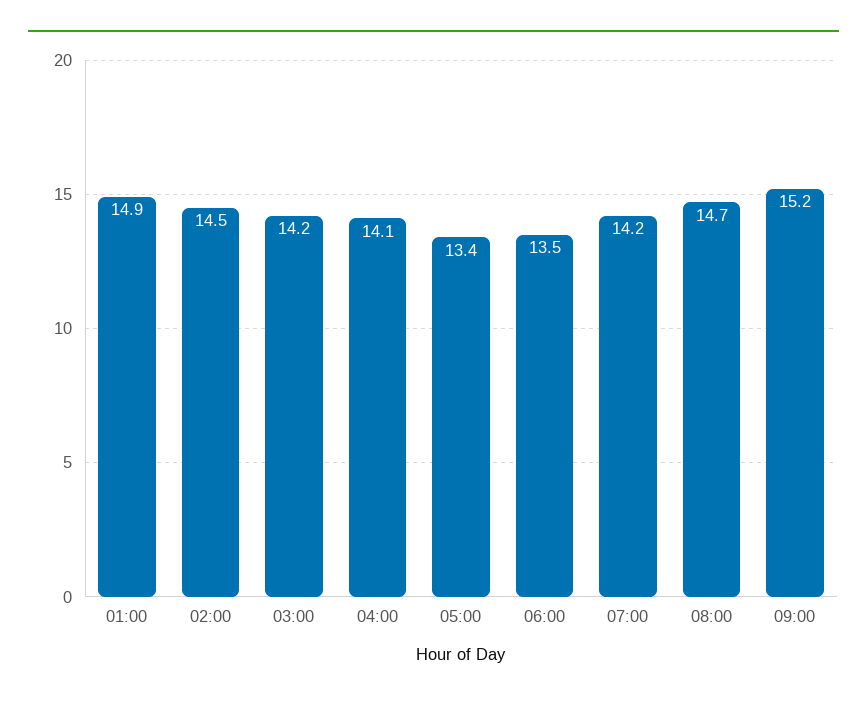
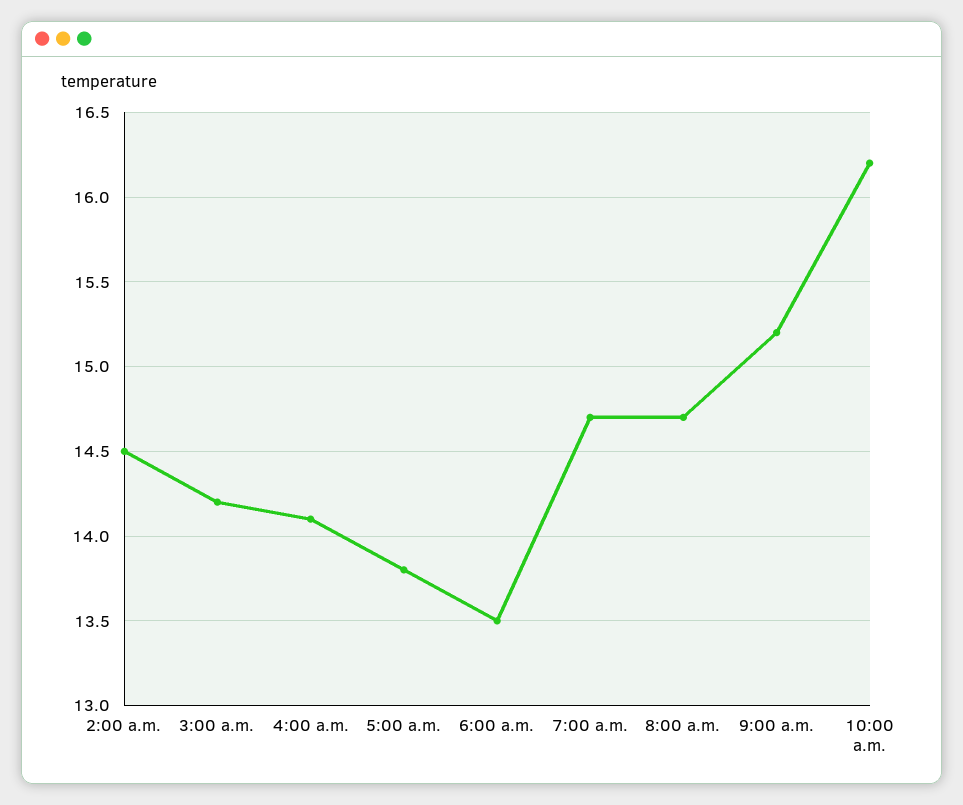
01:00: 14.9 -> none
05:00: 13.4 -> 13.8
07:00: 14.2 -> 14.7
10:00 a.m.: none -> 16.2

